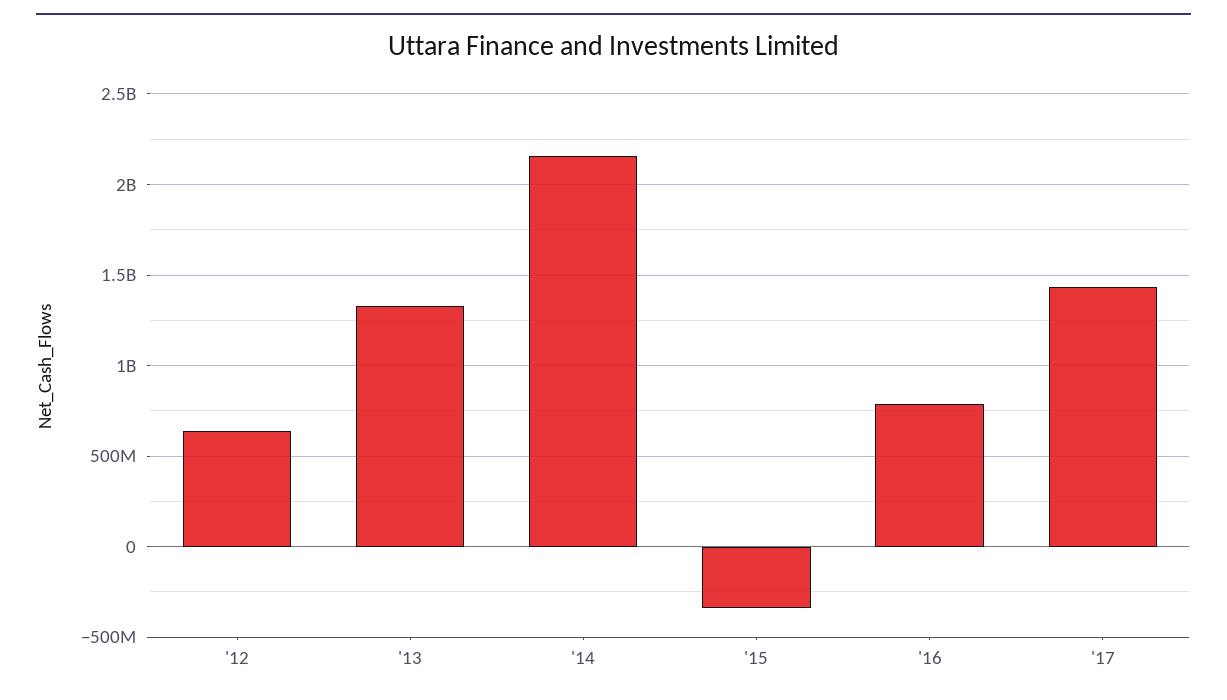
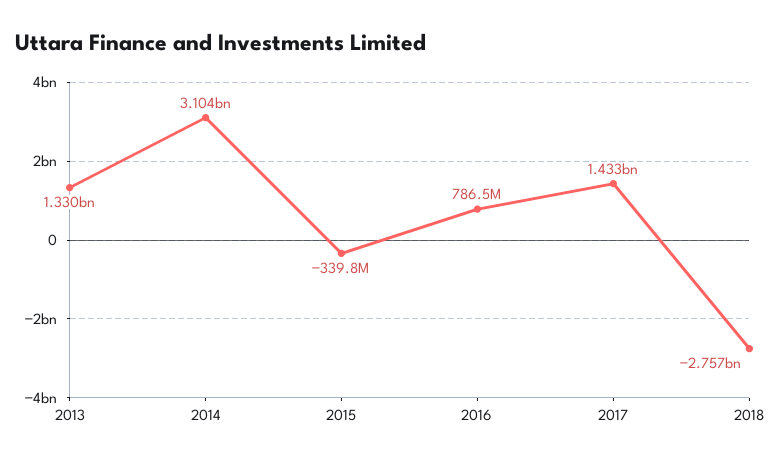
'12: 650000000 -> none
'14: 2150000000 -> 3104000000
2018: none -> -2757000000

